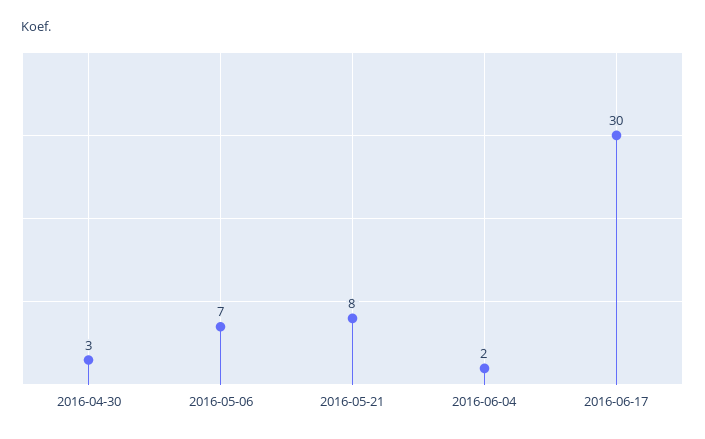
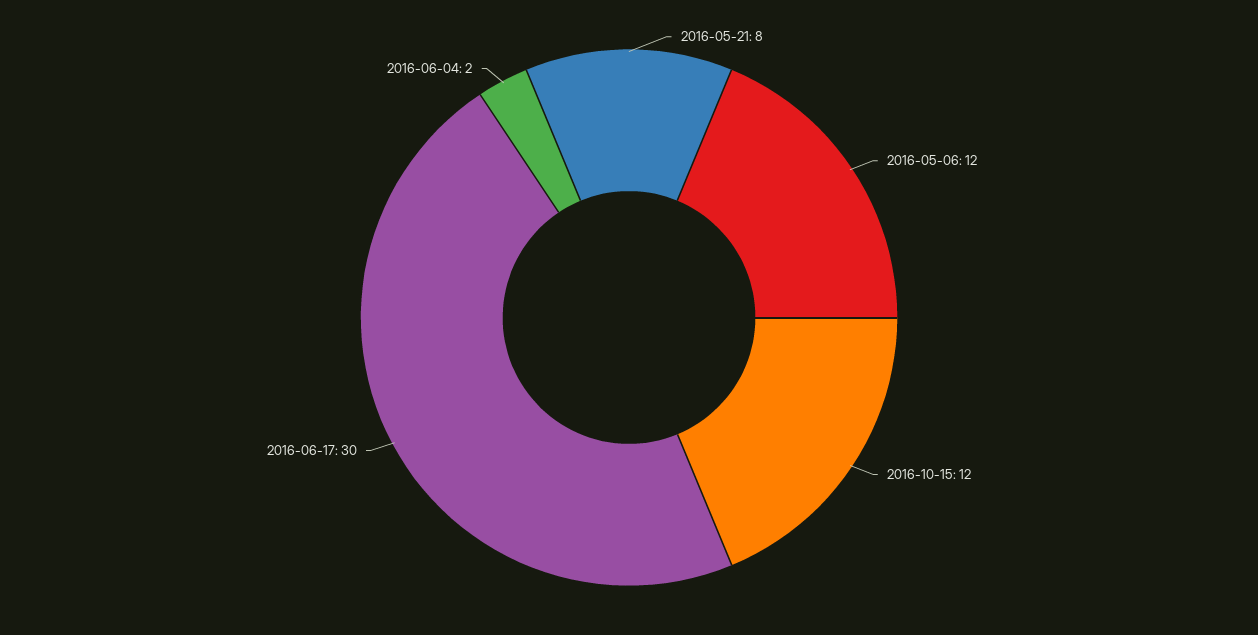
2016-04-30: 3 -> none
2016-05-06: 7 -> 12
2016-10-15: none -> 12

